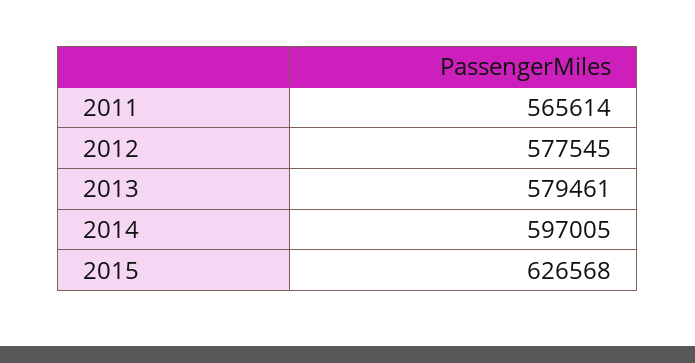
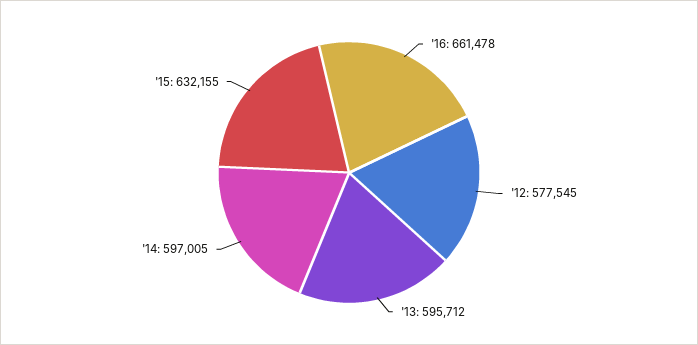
2011: 565614 -> none
2013: 579461 -> 595712
2015: 626568 -> 632155
'16: none -> 661478

